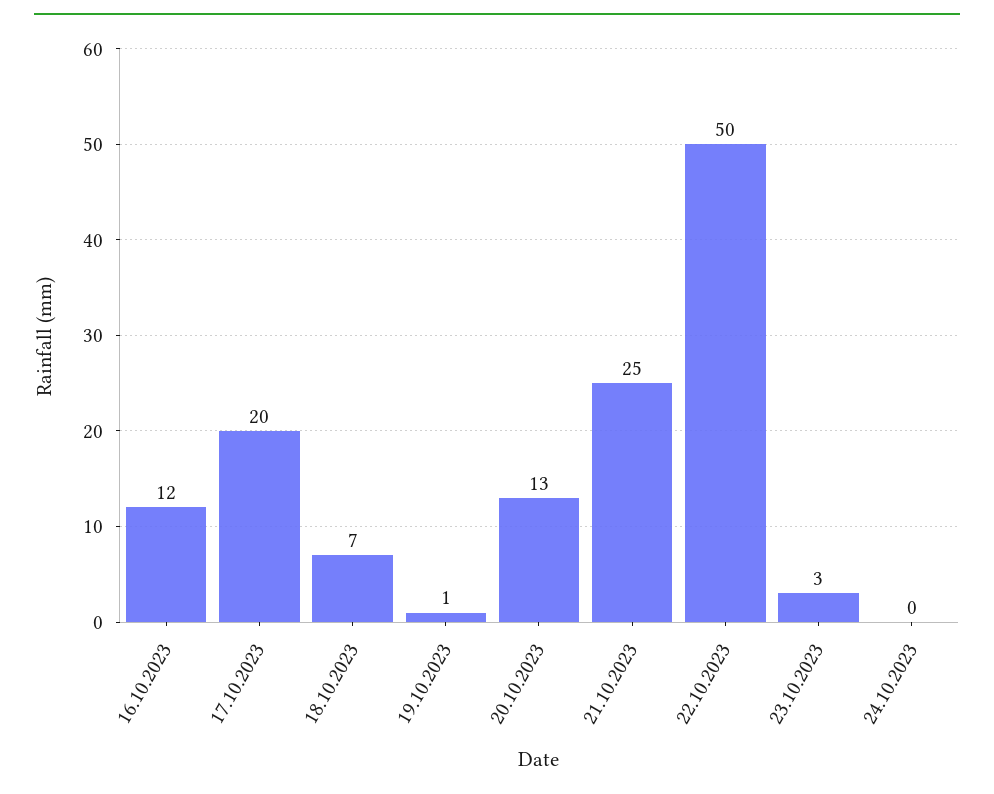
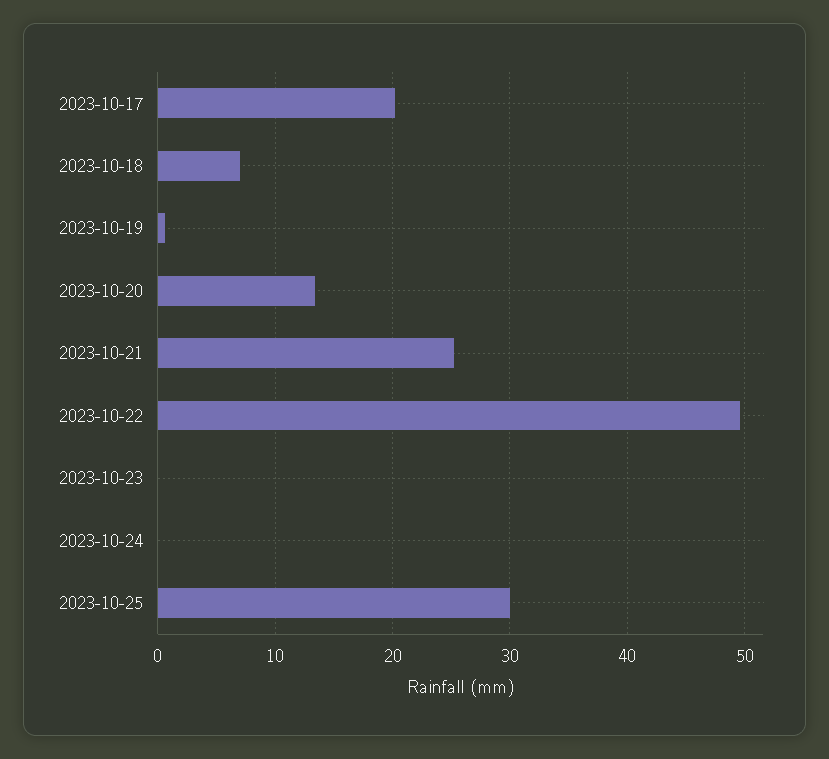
16.10.2023: 12 -> none
23.10.2023: 3 -> 0
2023-10-25: none -> 30

